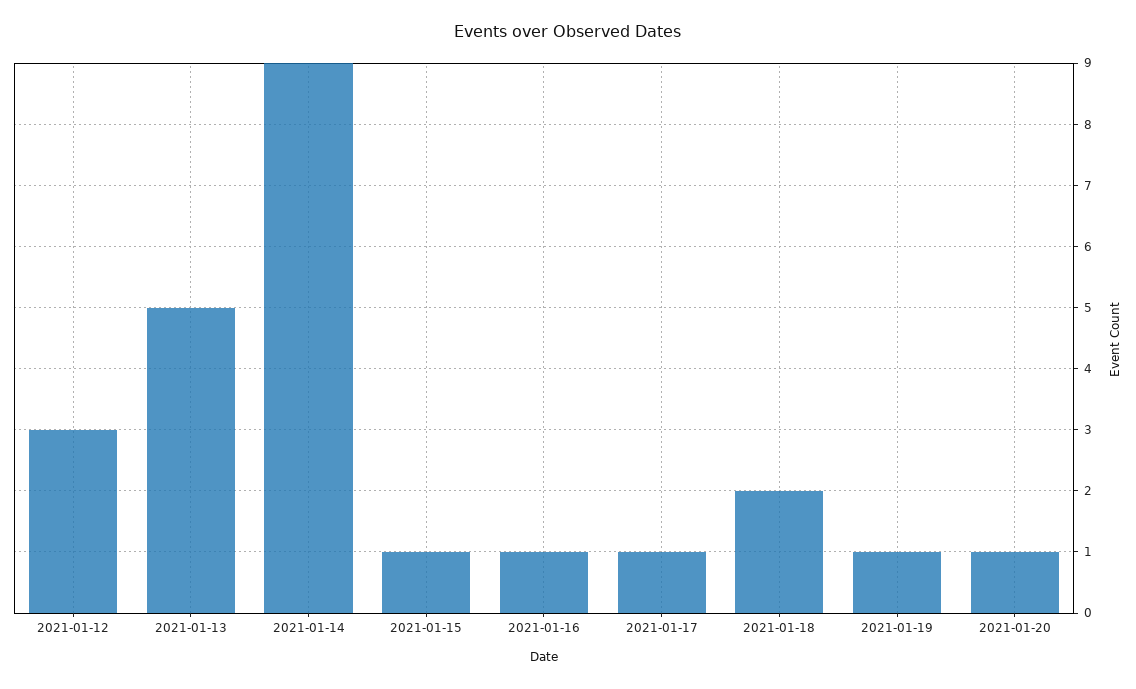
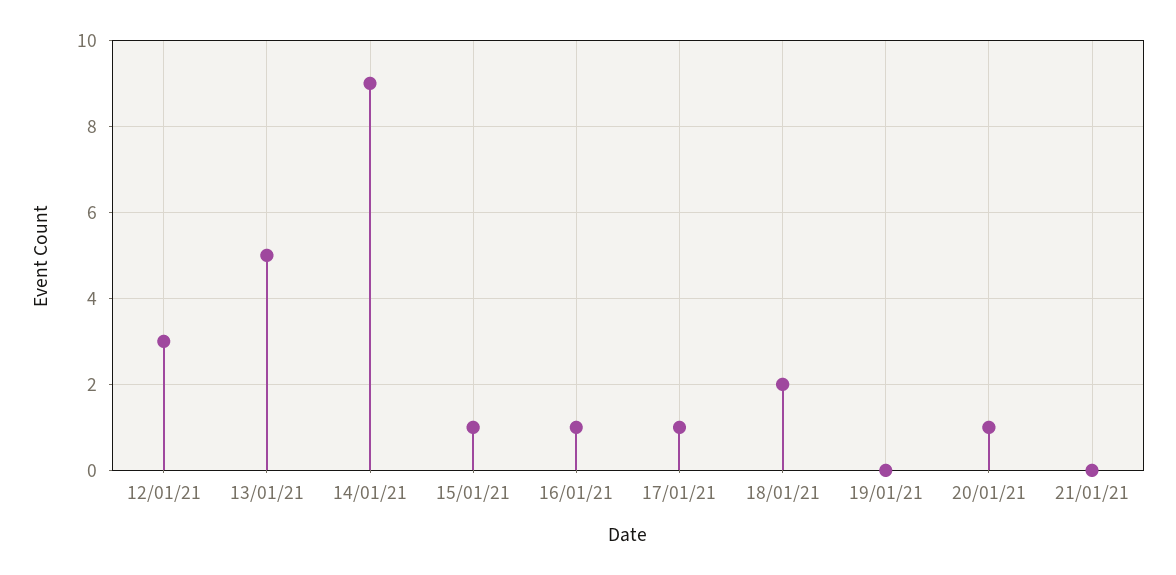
2021-01-19: 1 -> 0
21/01/21: none -> 0

